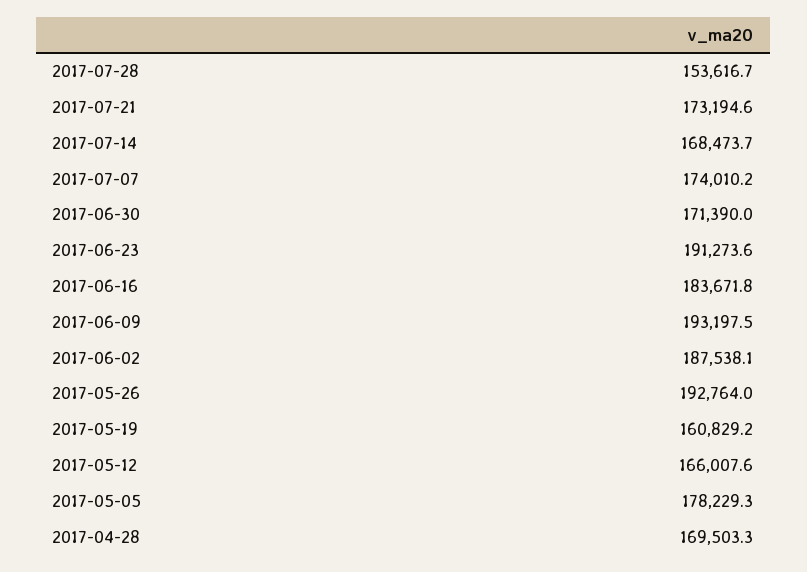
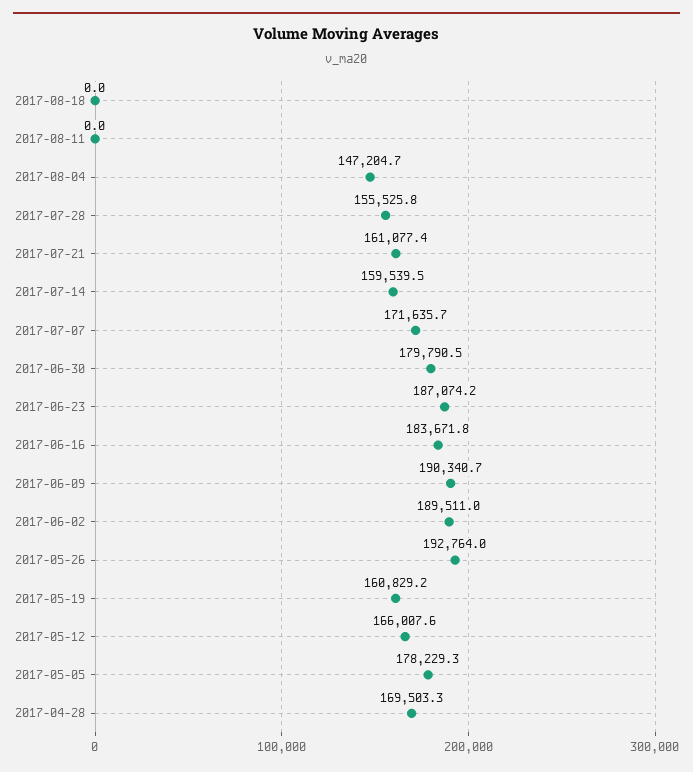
2017-07-28: 153616.7 -> 155525.8
2017-07-21: 173194.6 -> 161077.4
2017-07-14: 168473.7 -> 159539.5
2017-07-07: 174010.2 -> 171635.7
2017-06-30: 171390 -> 179790.5
2017-06-23: 191273.6 -> 187074.2
2017-06-09: 193197.5 -> 190340.7
2017-06-02: 187538.1 -> 189511
2017-08-18: none -> 0
2017-08-11: none -> 0
2017-08-04: none -> 147204.7

